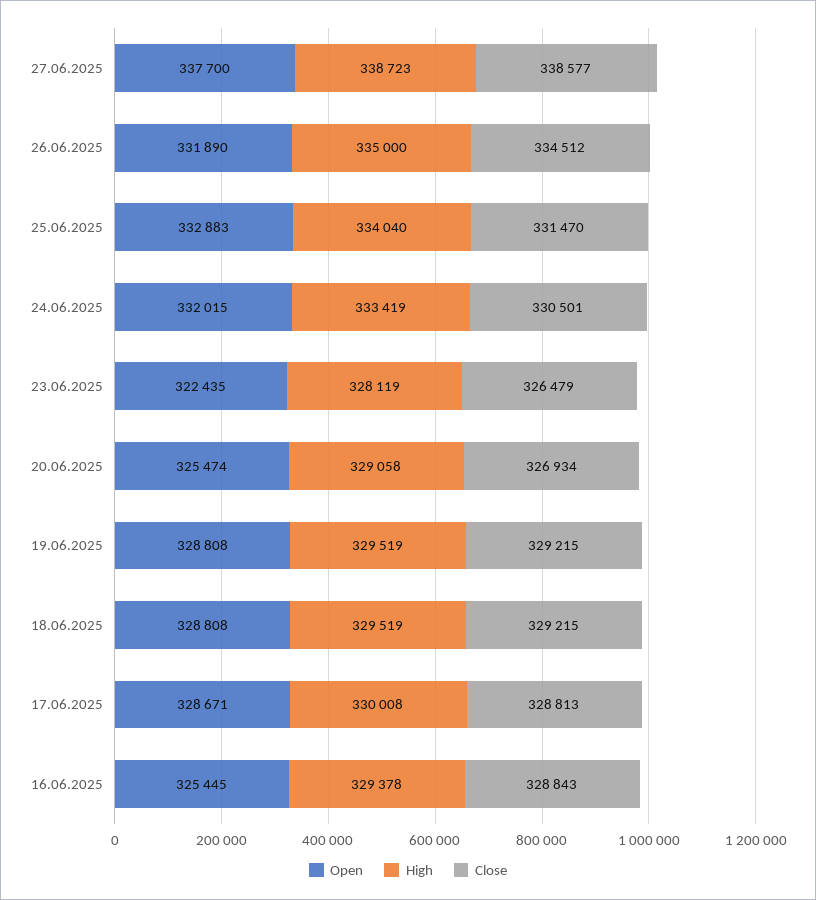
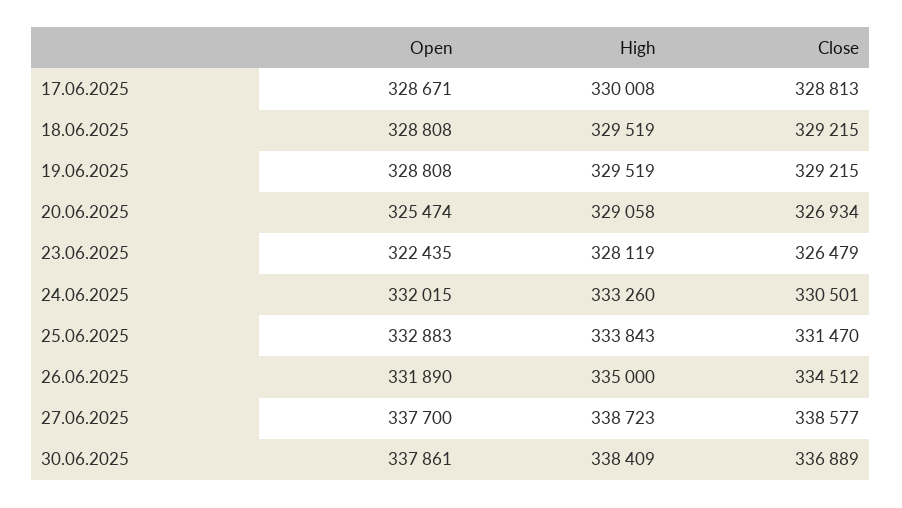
High, 25.06.2025: 334040 -> 333843
High, 24.06.2025: 333419 -> 333260
Open, 16.06.2025: 325445 -> none
High, 16.06.2025: 329378 -> none
Close, 16.06.2025: 328843 -> none
Open, 30.06.2025: none -> 337861
High, 30.06.2025: none -> 338409
Close, 30.06.2025: none -> 336889

